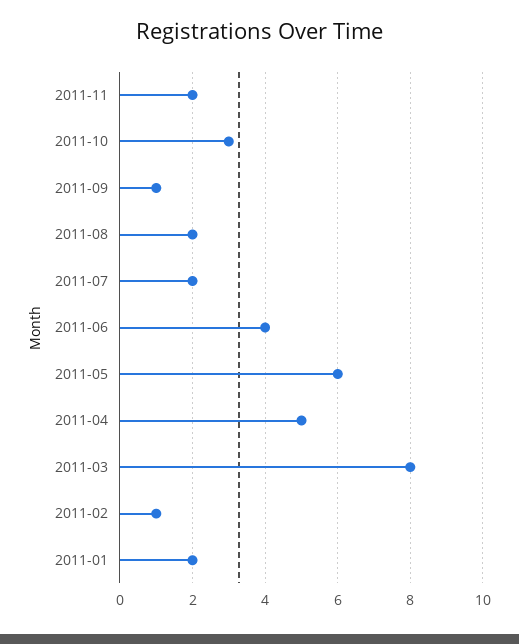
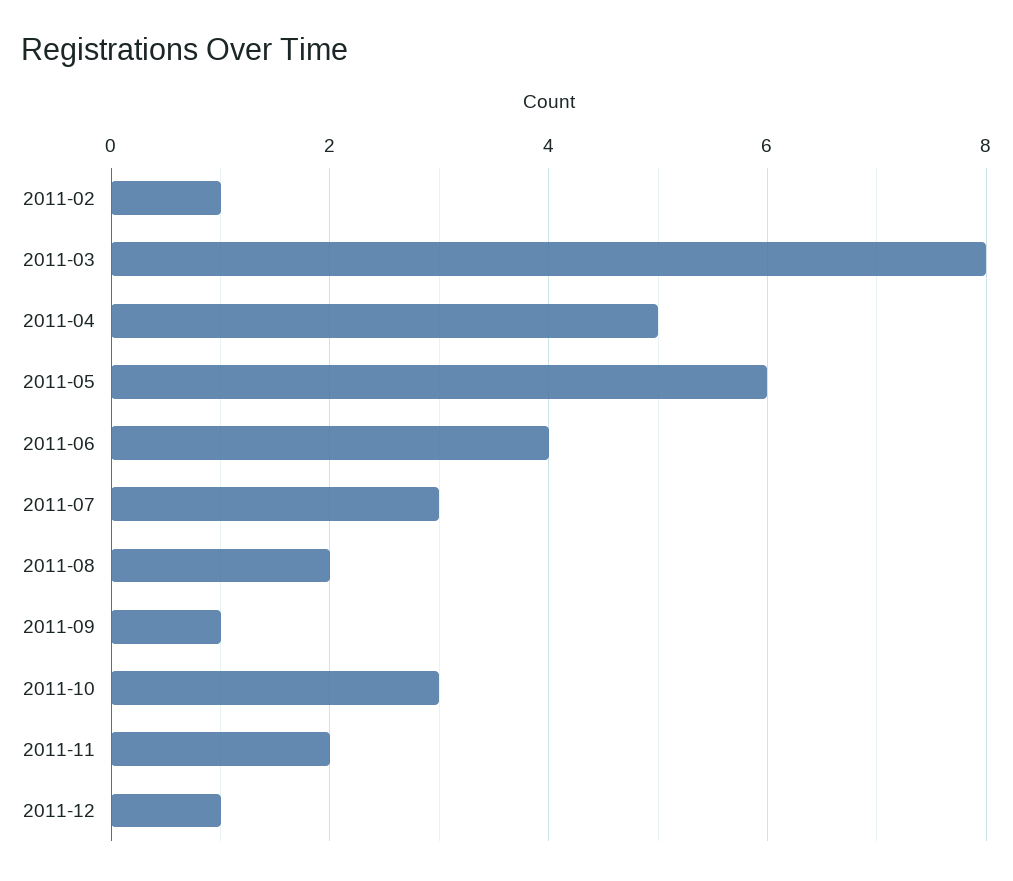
2011-07: 2 -> 3
2011-01: 2 -> none
2011-12: none -> 1

